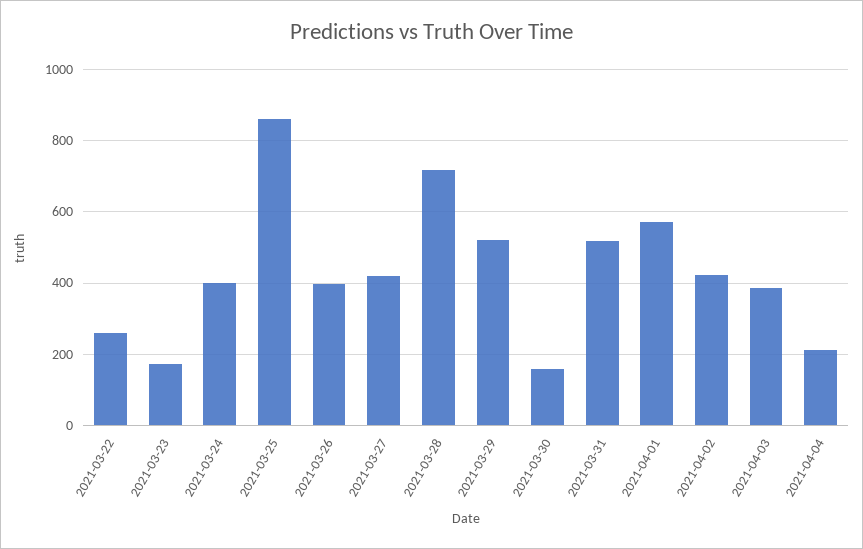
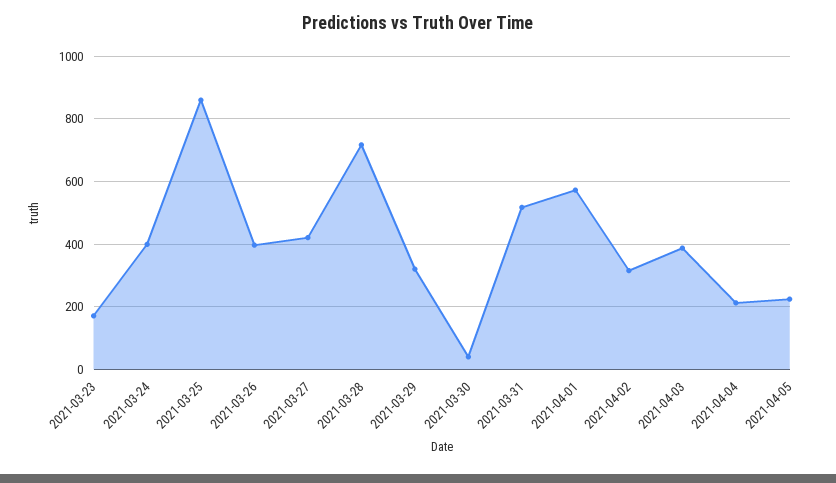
2021-03-22: 260 -> none
2021-03-29: 520 -> 320
2021-03-30: 160 -> 40
2021-04-02: 420 -> 320
2021-04-05: none -> 220

